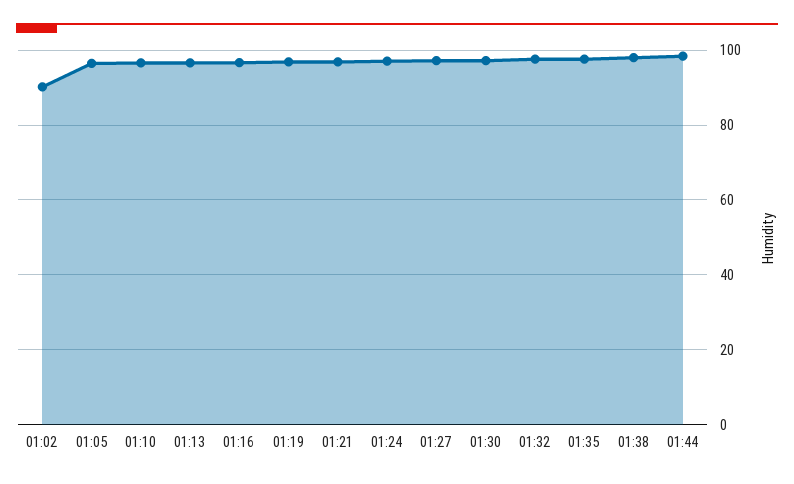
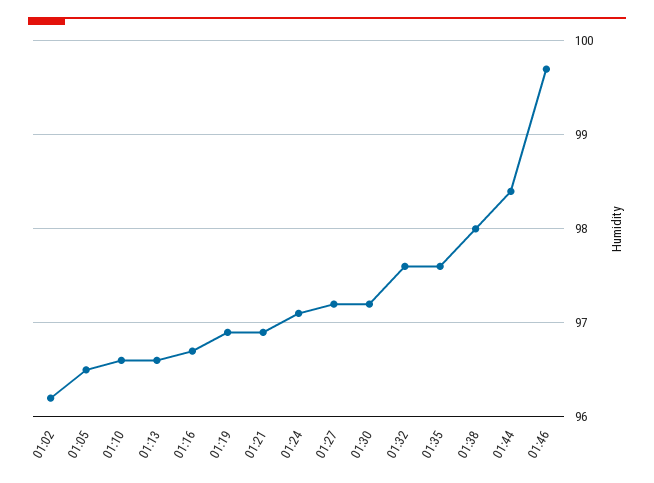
01:02: 90 -> 96.2
01:46: none -> 99.7

